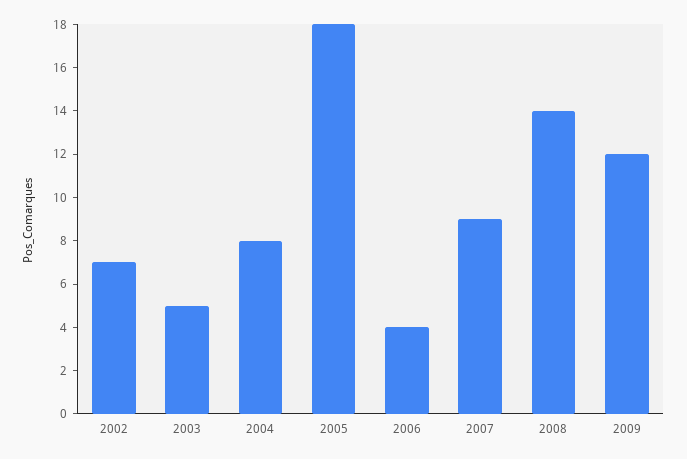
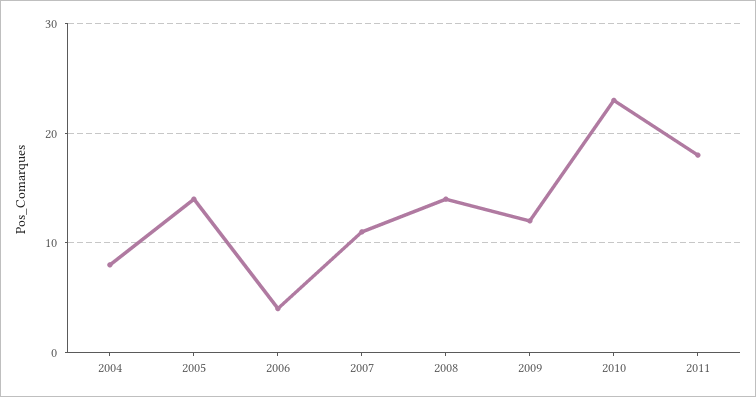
2002: 7 -> none
2003: 5 -> none
2005: 18 -> 14
2007: 9 -> 11
2010: none -> 23
2011: none -> 18

